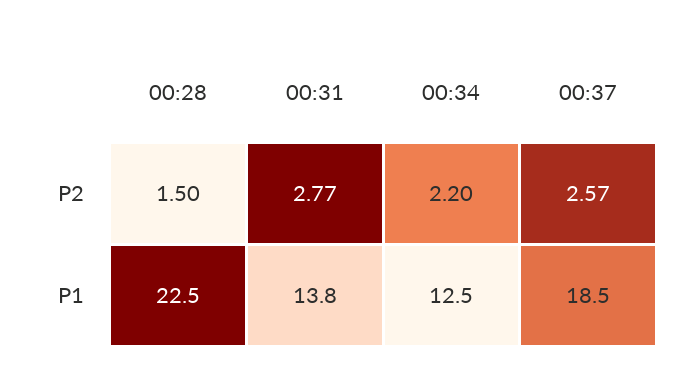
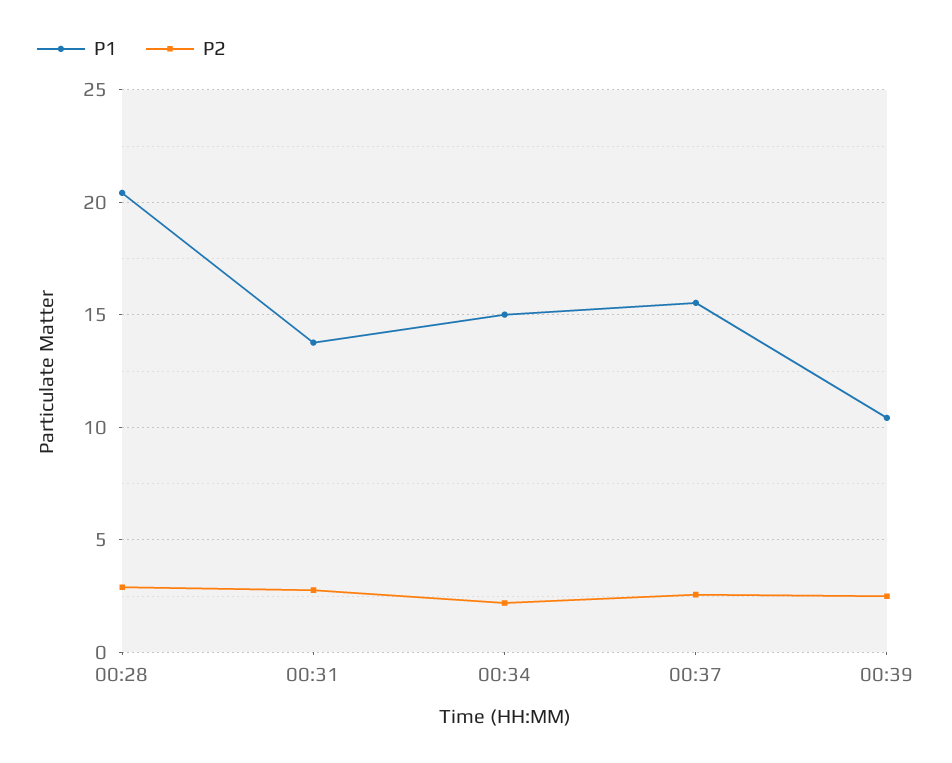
P2, 00:28: 1.5 -> 3
P1, 00:28: 22.5 -> 20.5
P1, 00:34: 12.5 -> 15
P1, 00:37: 18.5 -> 15.5
P1, 00:39: none -> 10.5
P2, 00:39: none -> 2.5

